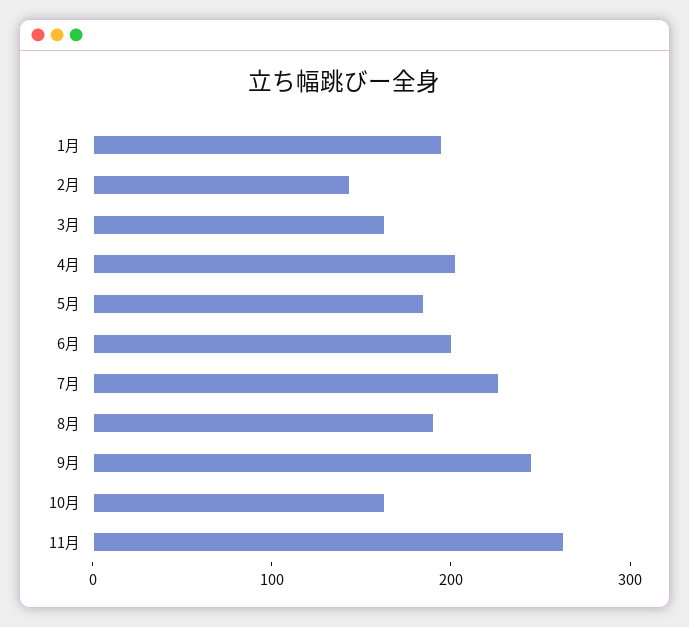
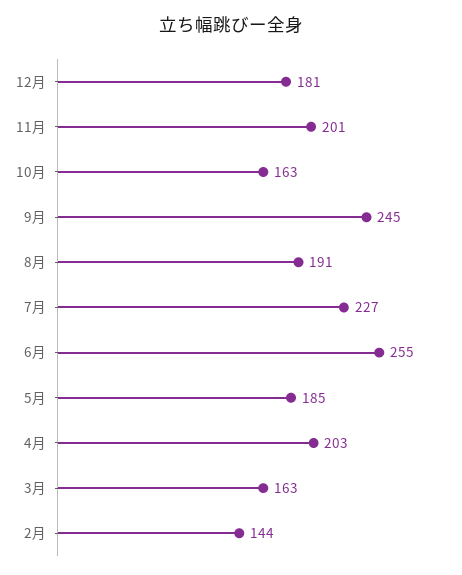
1月: 200 -> none
6月: 200 -> 255
11月: 260 -> 201
12月: none -> 181

